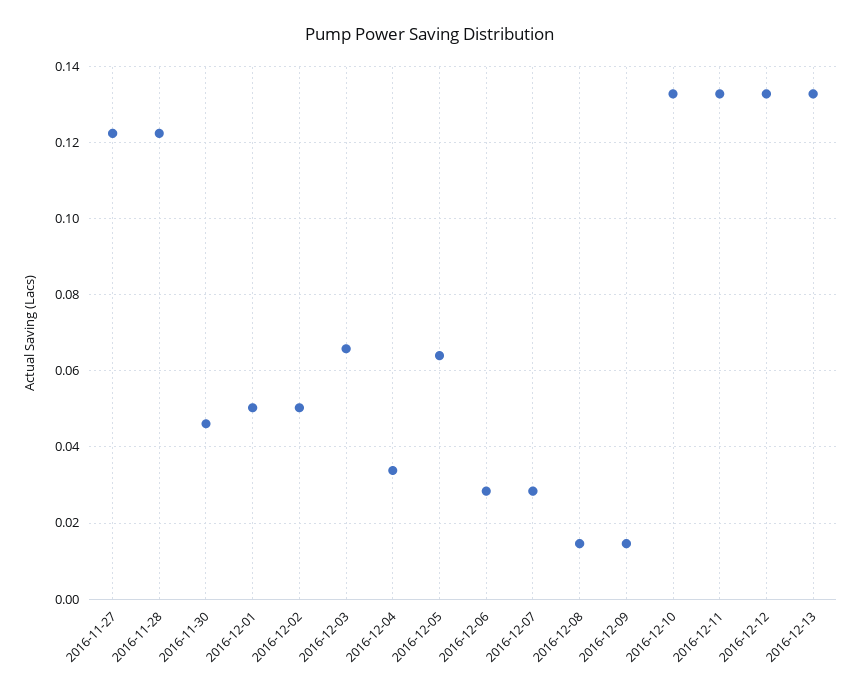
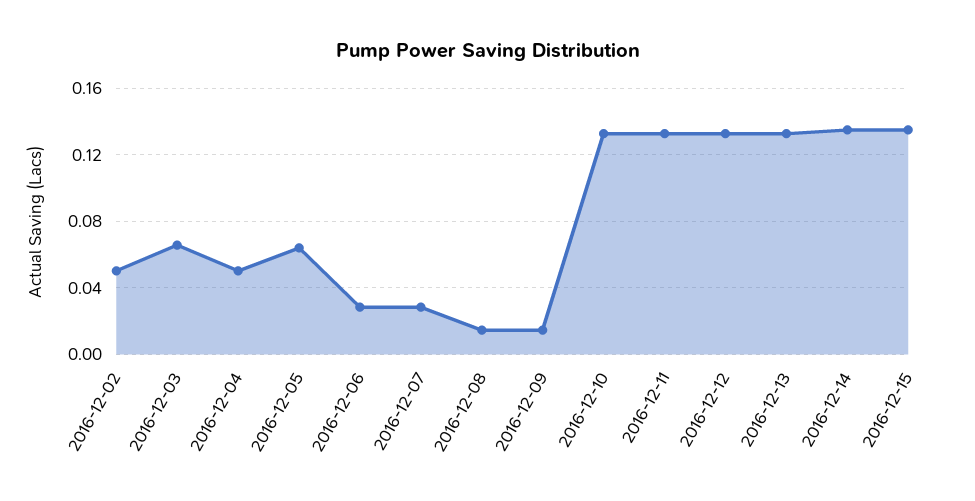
2016-11-27: 0.122 -> none
2016-11-28: 0.122 -> none
2016-11-30: 0.046 -> none
2016-12-01: 0.05 -> none
2016-12-04: 0.034 -> 0.05
2016-12-14: none -> 0.135
2016-12-15: none -> 0.135

